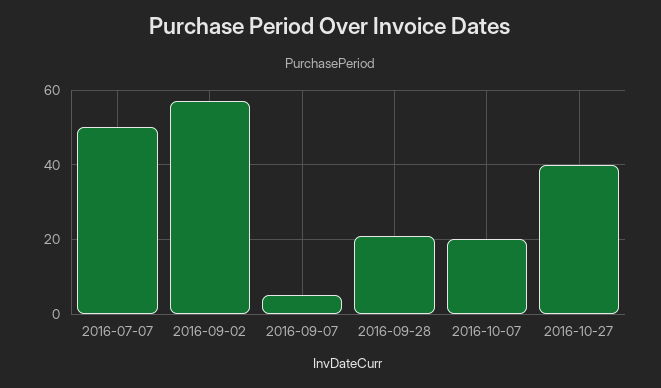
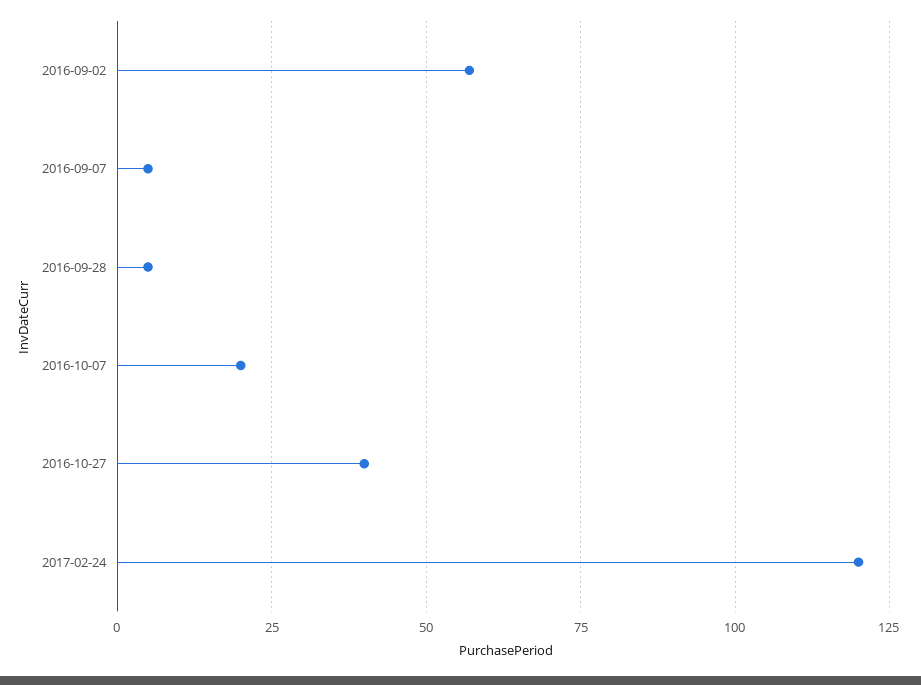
2016-07-07: 50 -> none
2016-09-28: 20 -> 5
2017-02-24: none -> 120

